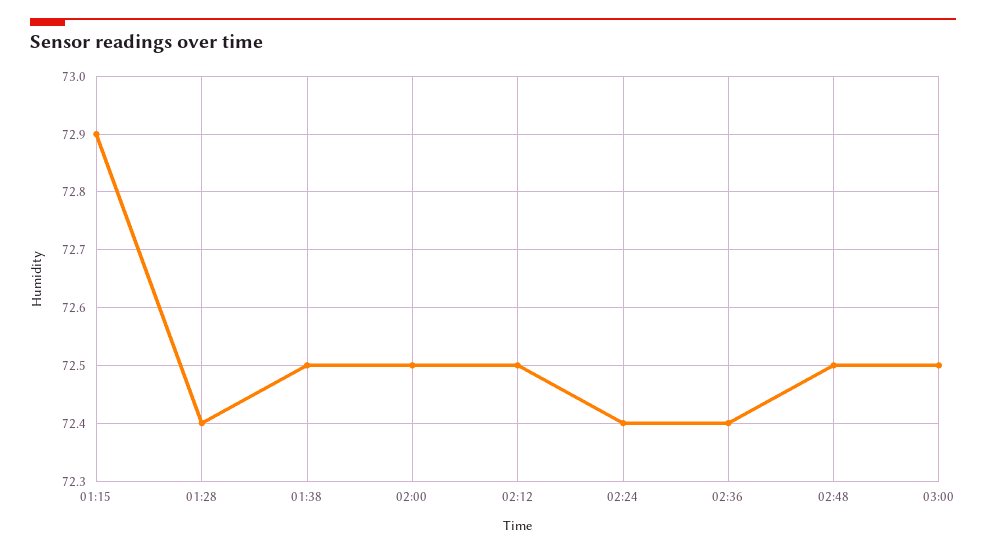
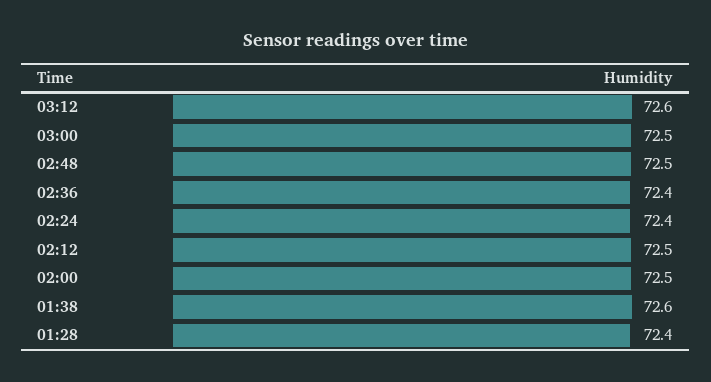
01:15: 72.9 -> none
01:38: 72.5 -> 72.6
03:12: none -> 72.6

